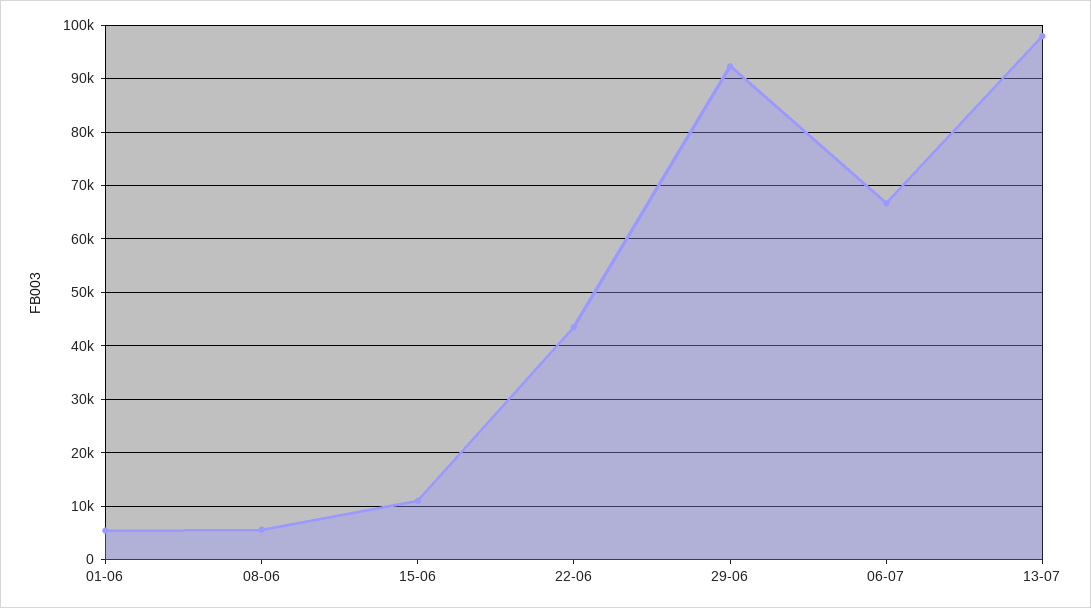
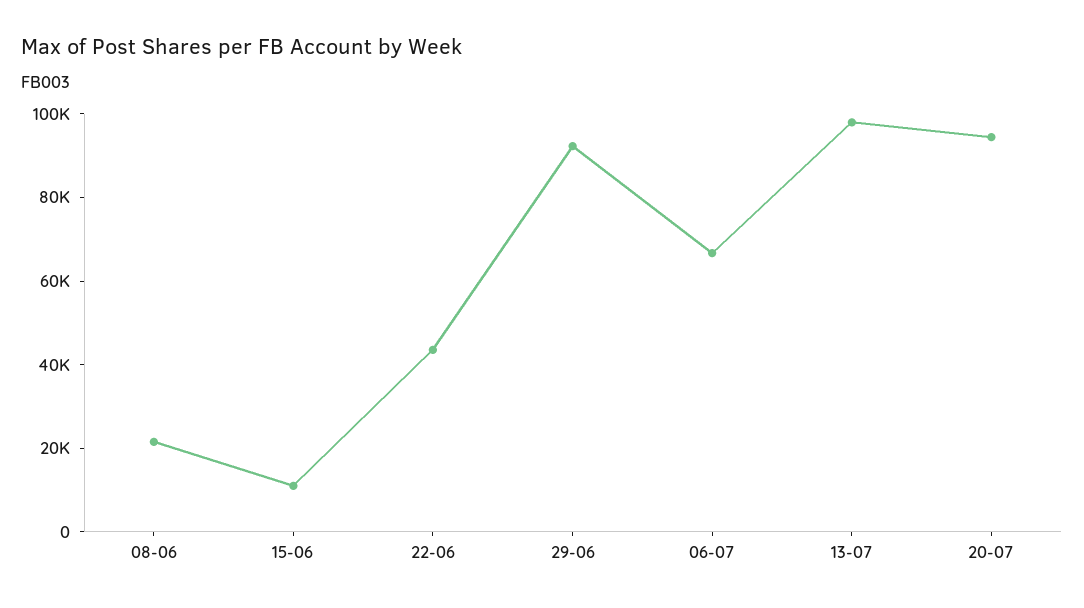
01-06: 6000 -> none
08-06: 6000 -> 20000
20-07: none -> 95000

